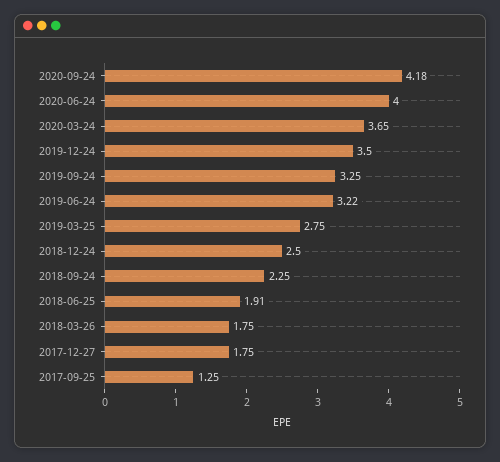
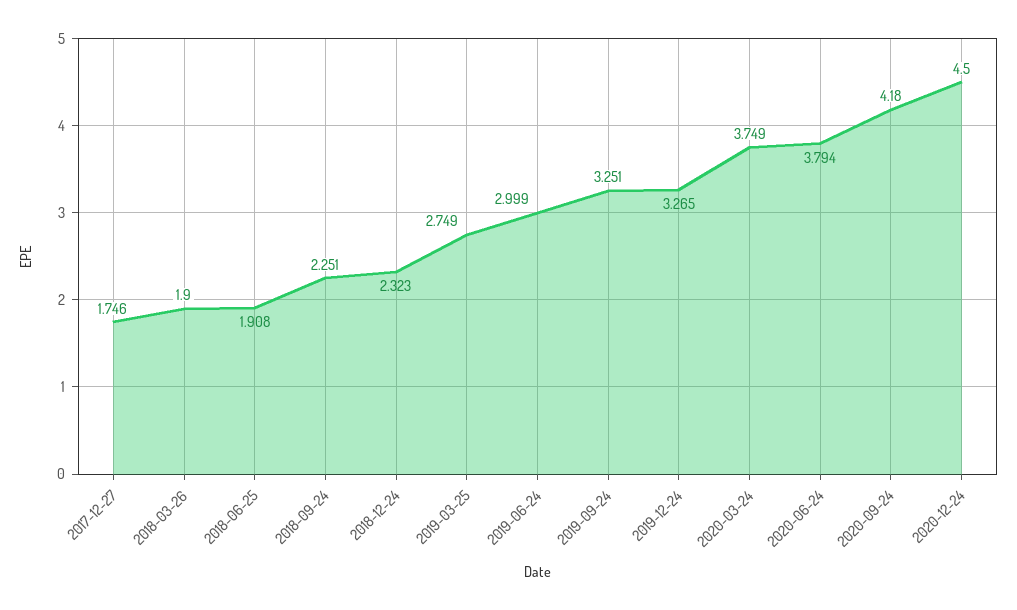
2020-06-24: 4 -> 3.794
2020-03-24: 3.65 -> 3.749
2019-12-24: 3.5 -> 3.265
2019-06-24: 3.22 -> 2.999
2018-12-24: 2.5 -> 2.323
2018-03-26: 1.75 -> 1.9
2017-09-25: 1.25 -> none
2020-12-24: none -> 4.5

